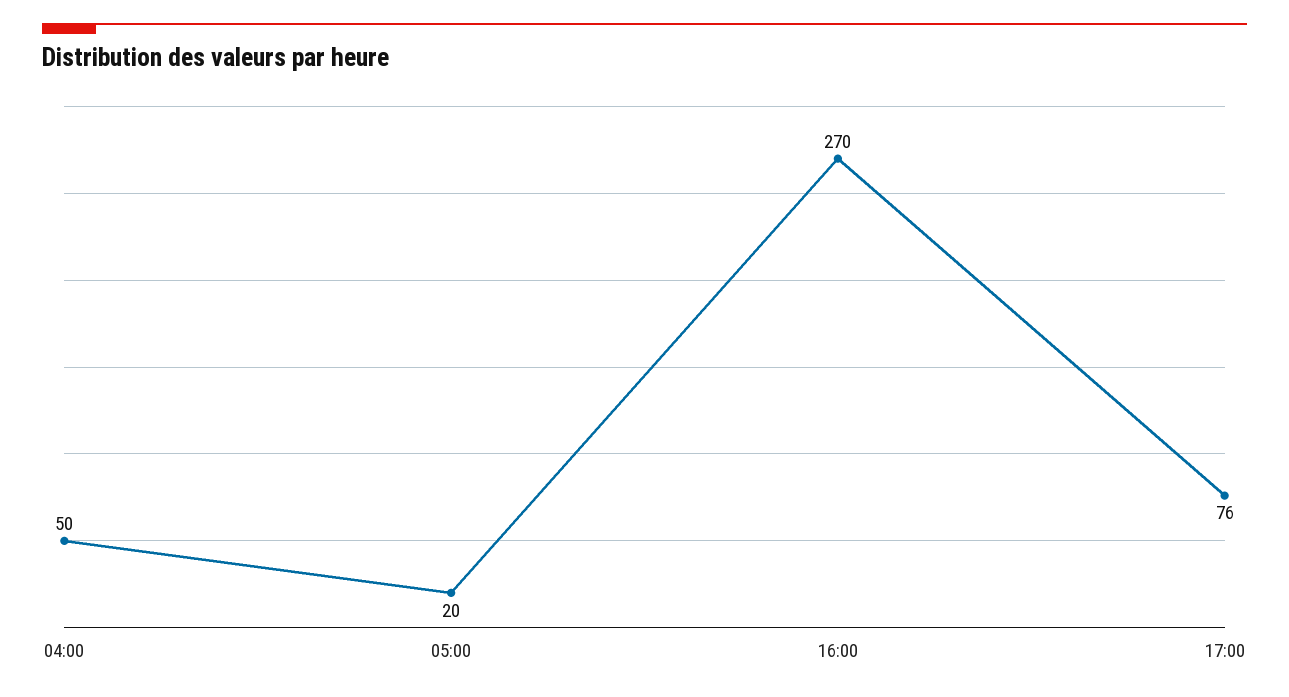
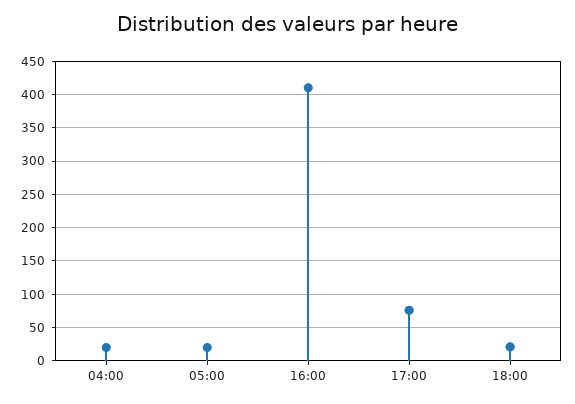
04:00: 50 -> 20
16:00: 270 -> 410
18:00: none -> 20

